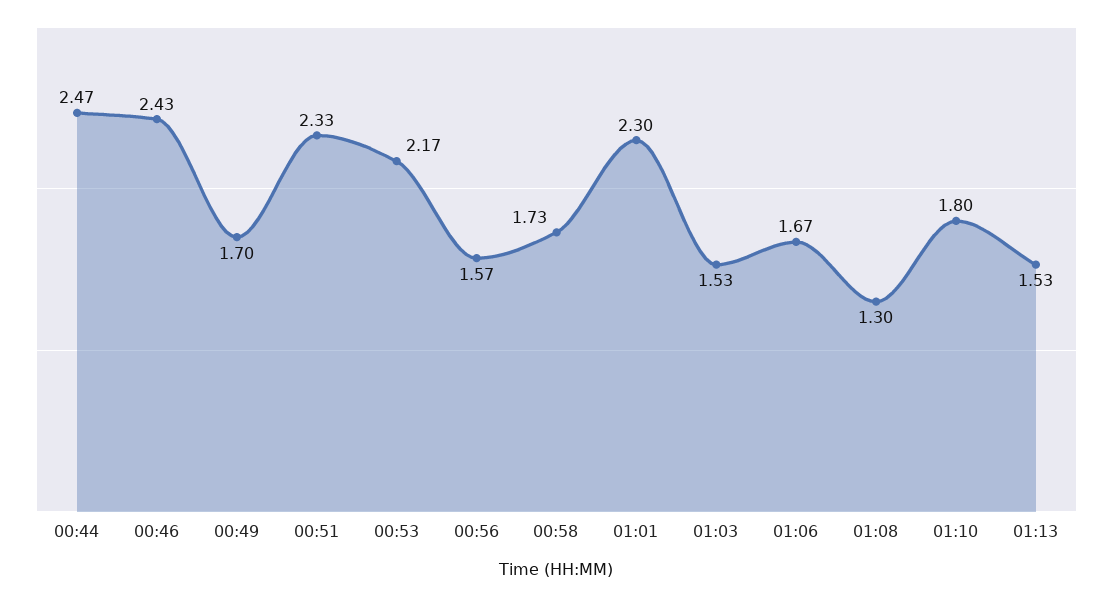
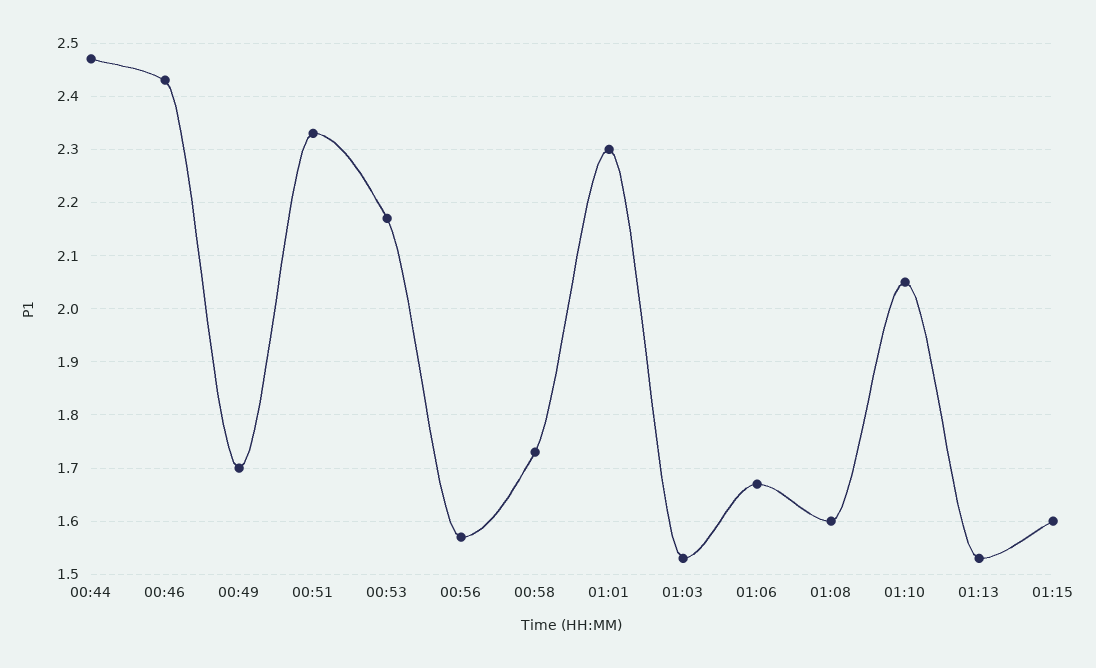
01:08: 1.3 -> 1.6
01:10: 1.8 -> 2.05
01:15: none -> 1.6

